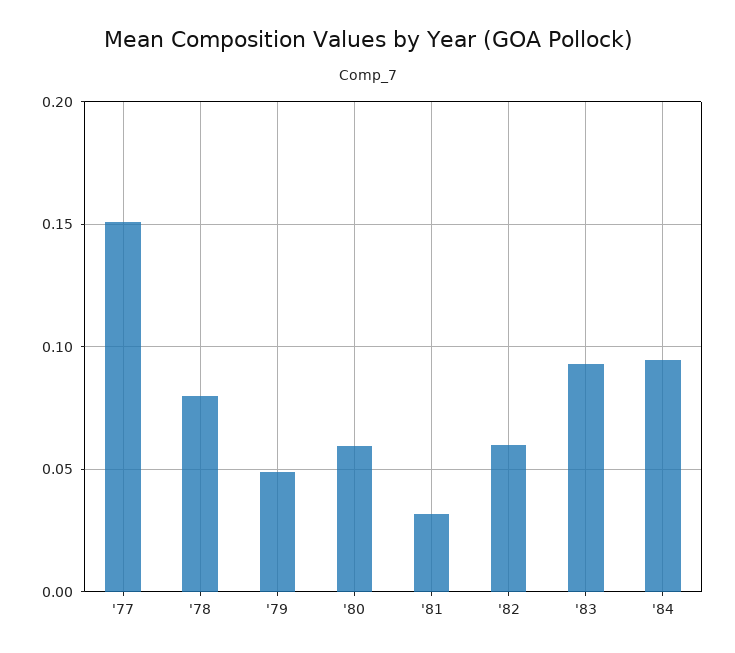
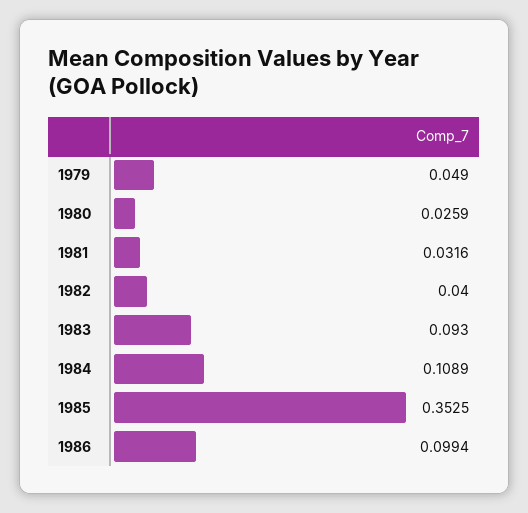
'77: 0.15 -> none
'78: 0.08 -> none
'80: 0.06 -> 0.0259
'82: 0.06 -> 0.04
'84: 0.095 -> 0.1089
1985: none -> 0.3525
1986: none -> 0.0994

